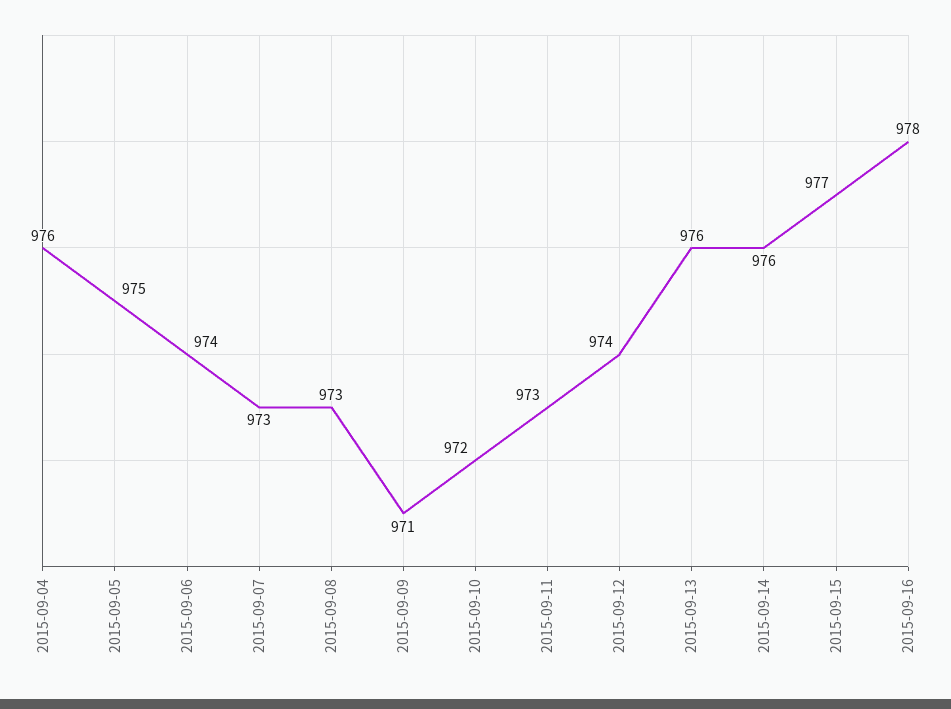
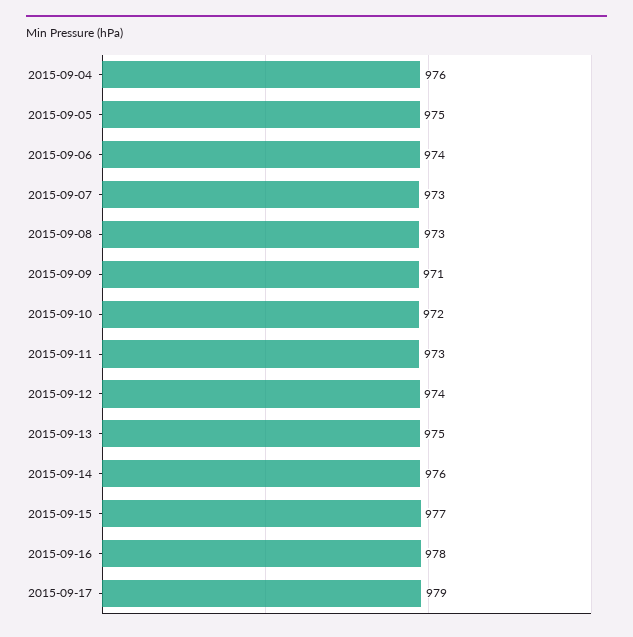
2015-09-13: 976 -> 975
2015-09-17: none -> 979

